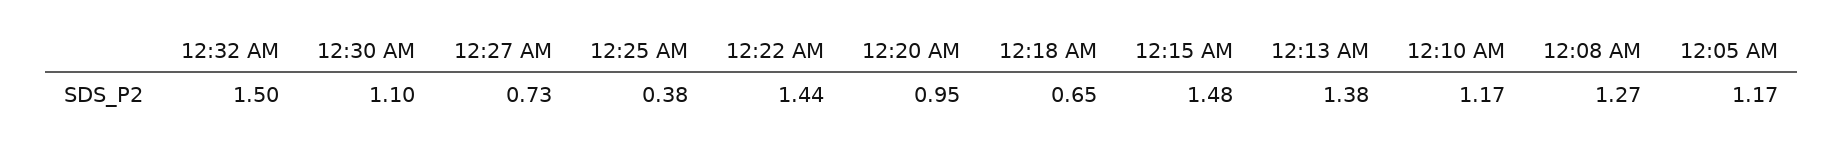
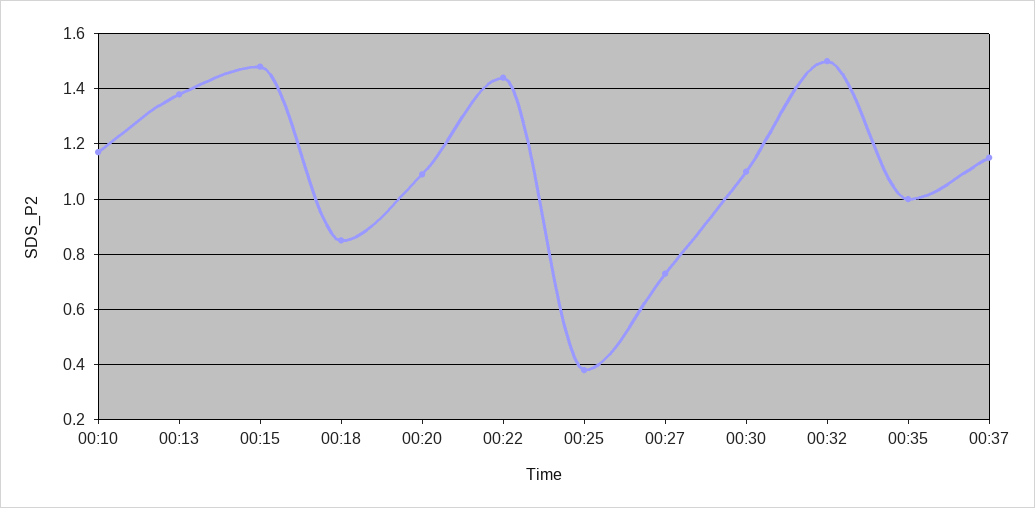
12:20 AM: 0.95 -> 1.1
12:18 AM: 0.65 -> 0.85
12:08 AM: 1.27 -> none
12:05 AM: 1.17 -> none
00:35: none -> 1
00:37: none -> 1.15

